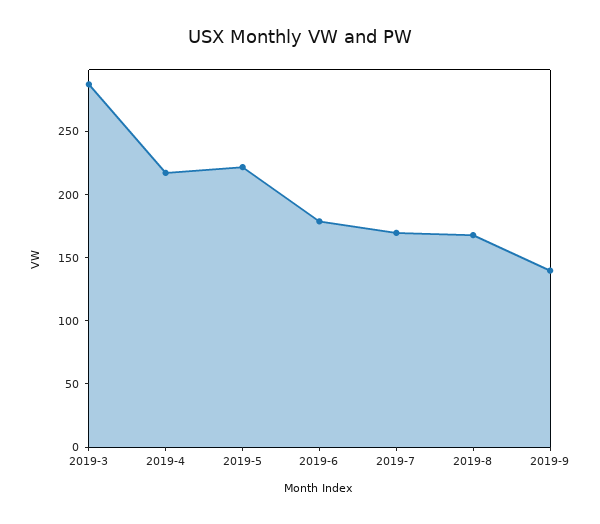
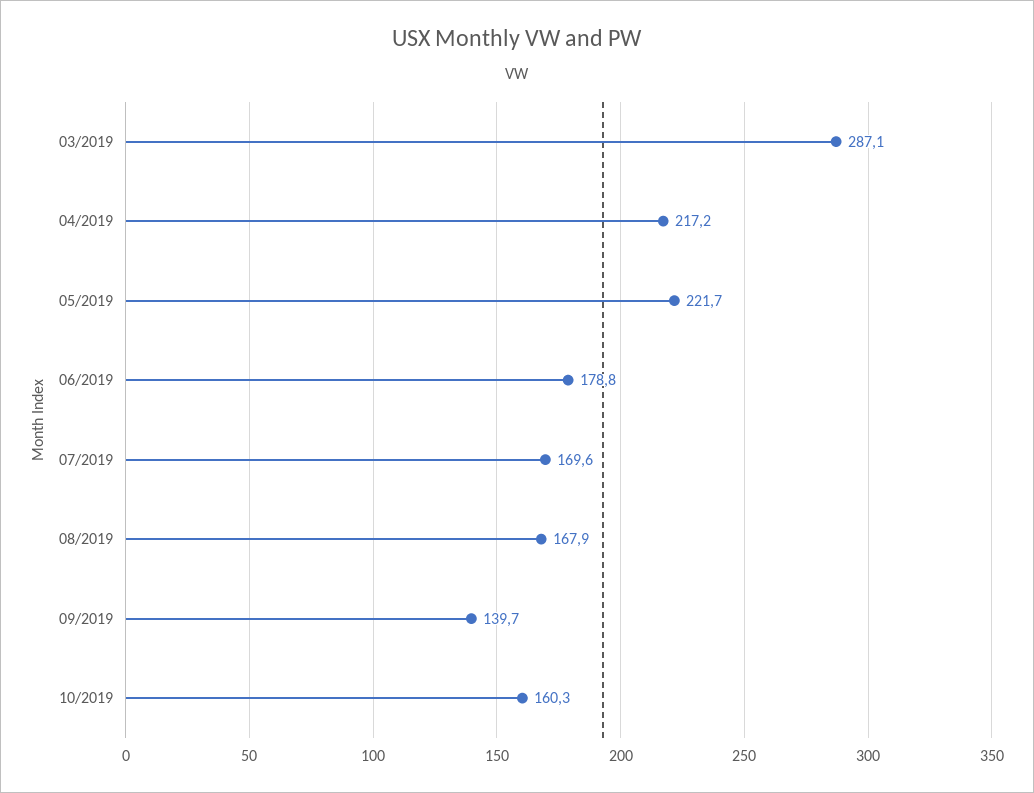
10/2019: none -> 160.3

